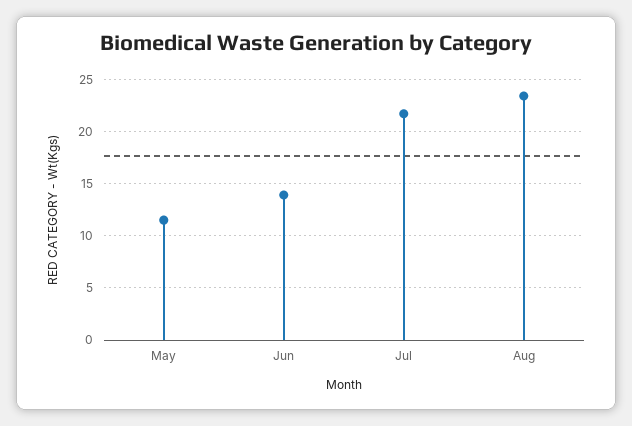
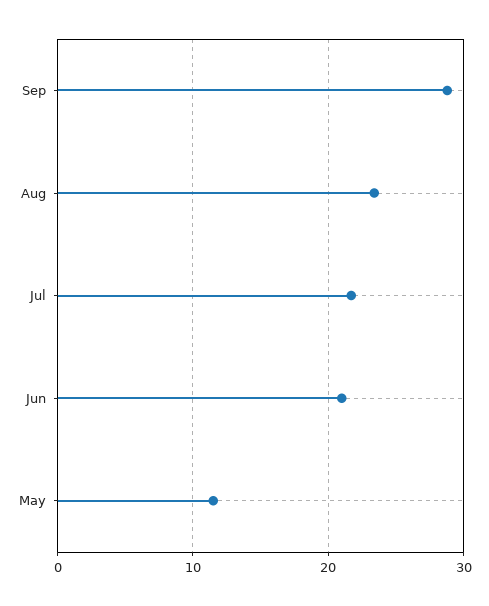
Jun: 14 -> 21
Sep: none -> 29

